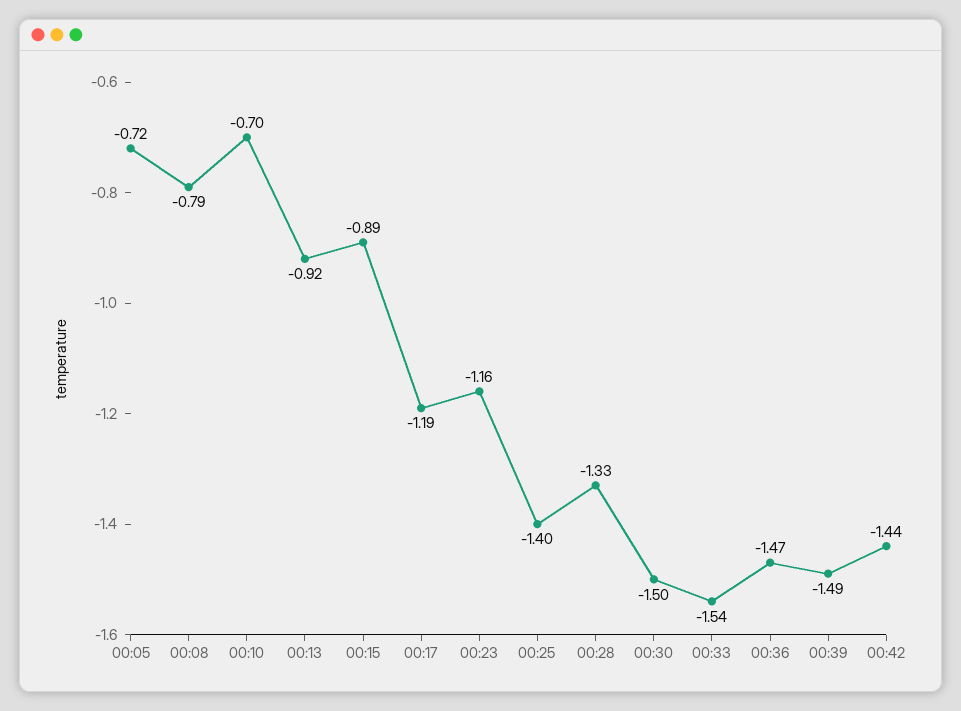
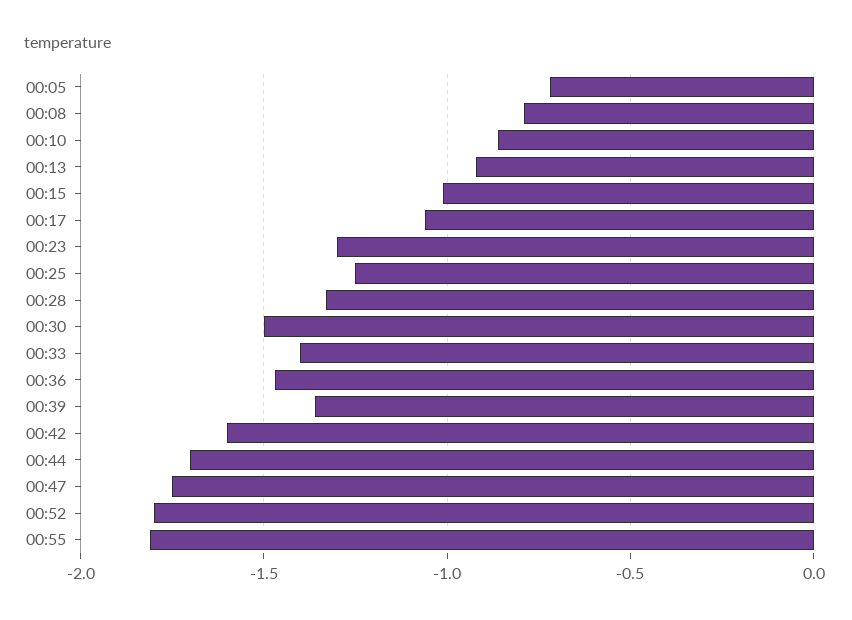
00:10: -0.7 -> -0.85
00:15: -0.89 -> -1
00:17: -1.19 -> -1.05
00:23: -1.16 -> -1.3
00:25: -1.4 -> -1.25
00:33: -1.54 -> -1.4
00:39: -1.49 -> -1.35
00:42: -1.44 -> -1.6
00:44: none -> -1.7
00:47: none -> -1.75
00:52: none -> -1.8
00:55: none -> -1.8

